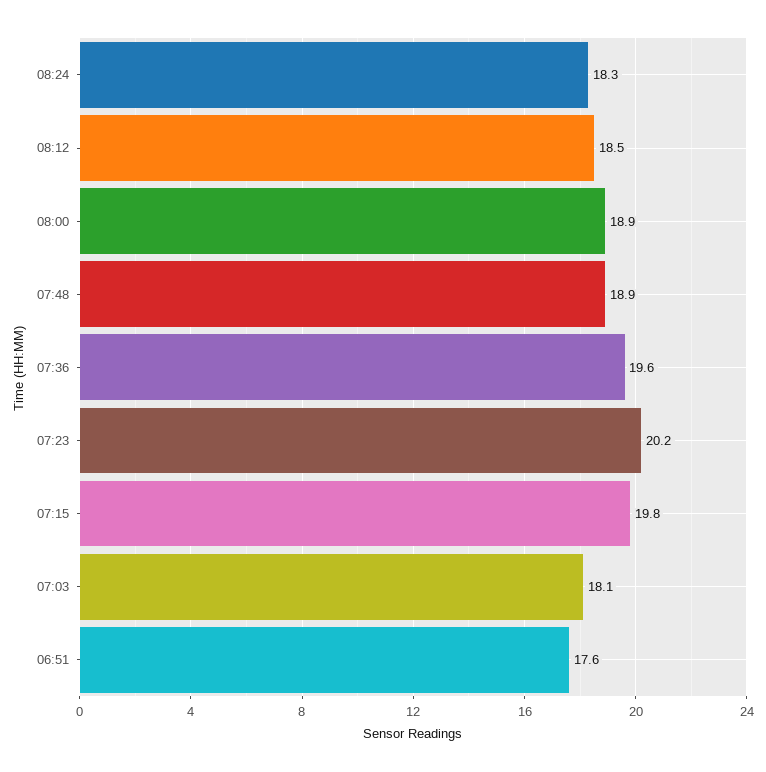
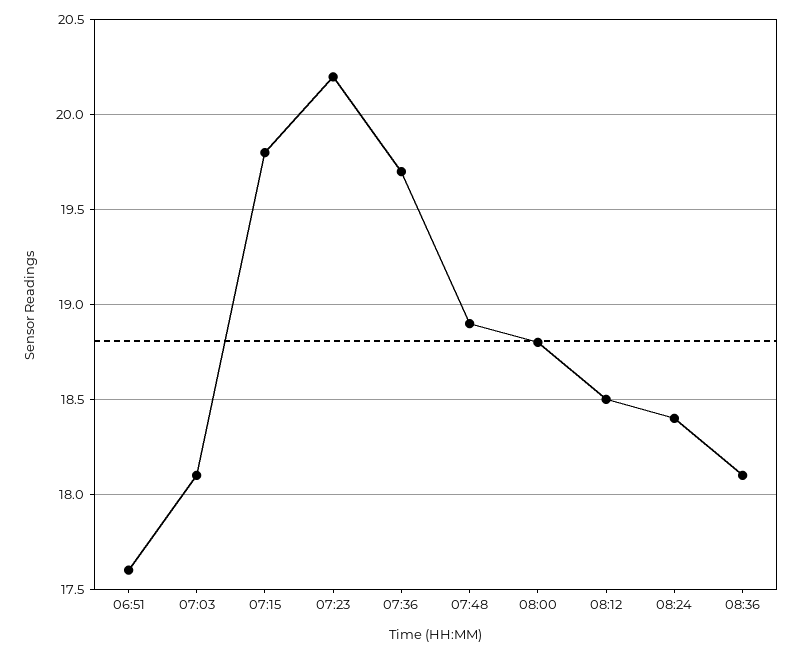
08:24: 18.3 -> 18.4
08:00: 18.9 -> 18.8
07:36: 19.6 -> 19.7
08:36: none -> 18.1

